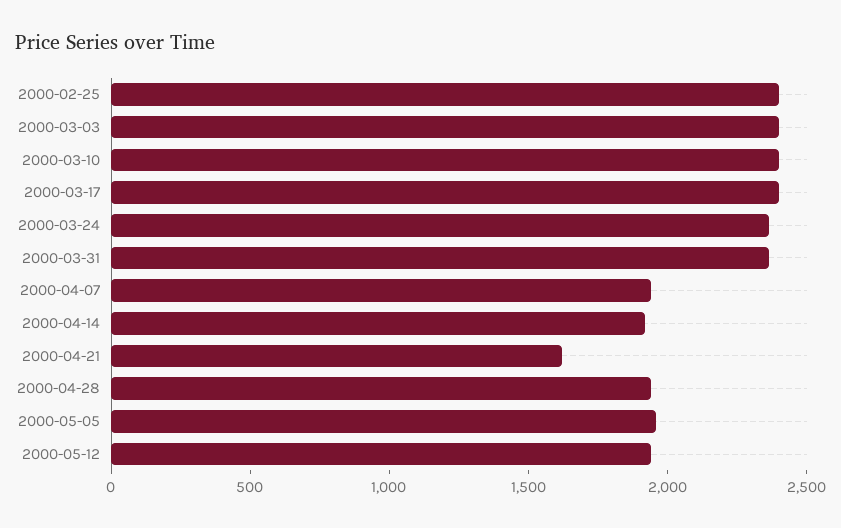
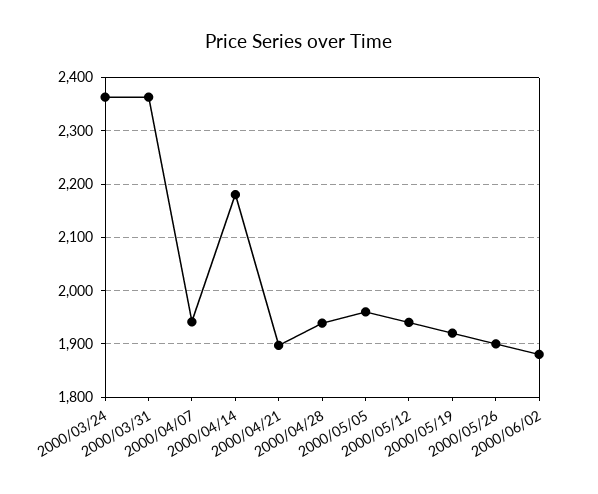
2000-02-25: 2400 -> none
2000-03-03: 2400 -> none
2000-03-10: 2400 -> none
2000-03-17: 2400 -> none
2000-04-14: 1900 -> 2180
2000-04-21: 1600 -> 1900
2000/05/19: none -> 1920
2000/05/26: none -> 1900
2000/06/02: none -> 1880

